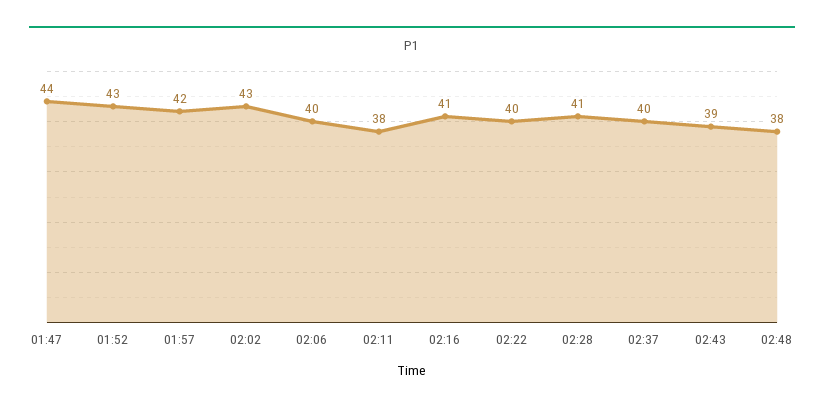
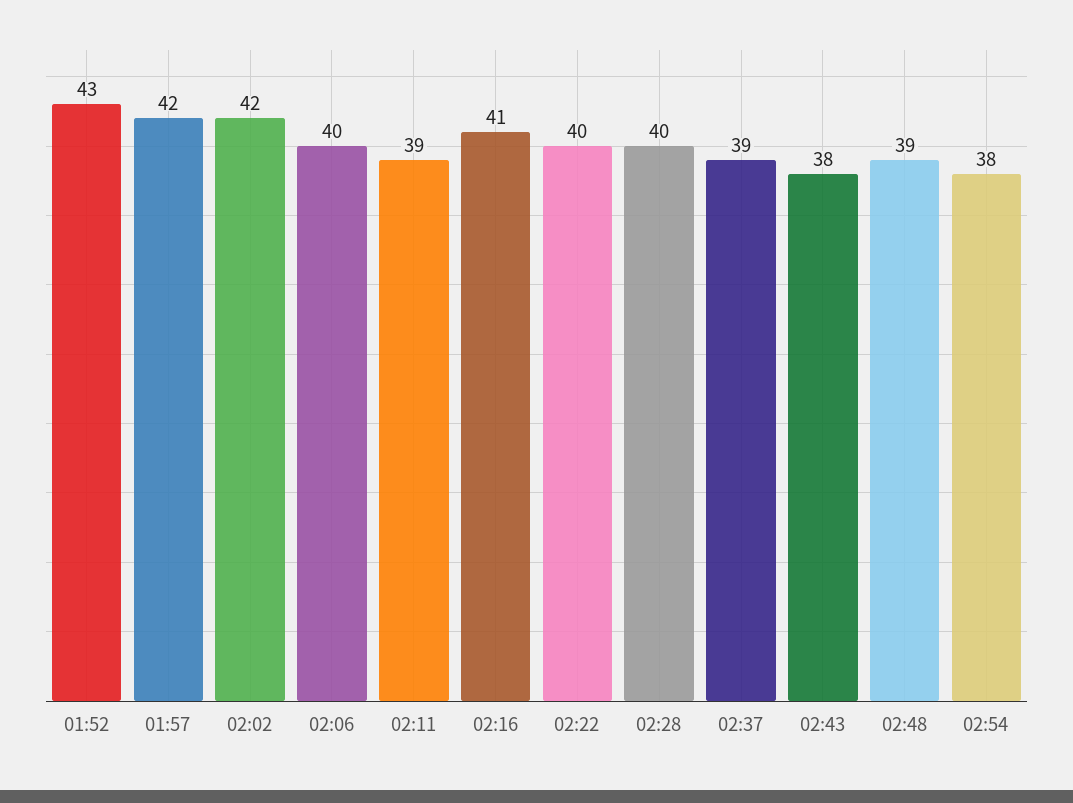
01:47: 44 -> none
02:02: 43 -> 42
02:11: 38 -> 39
02:28: 41 -> 40
02:37: 40 -> 39
02:43: 39 -> 38
02:48: 38 -> 39
02:54: none -> 38

